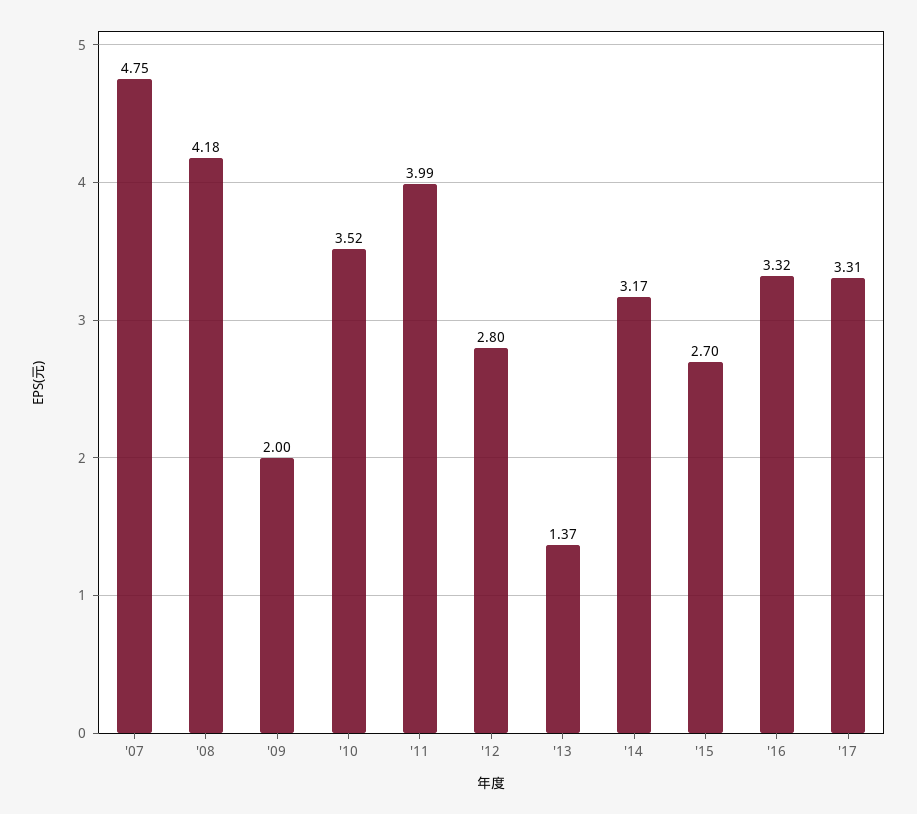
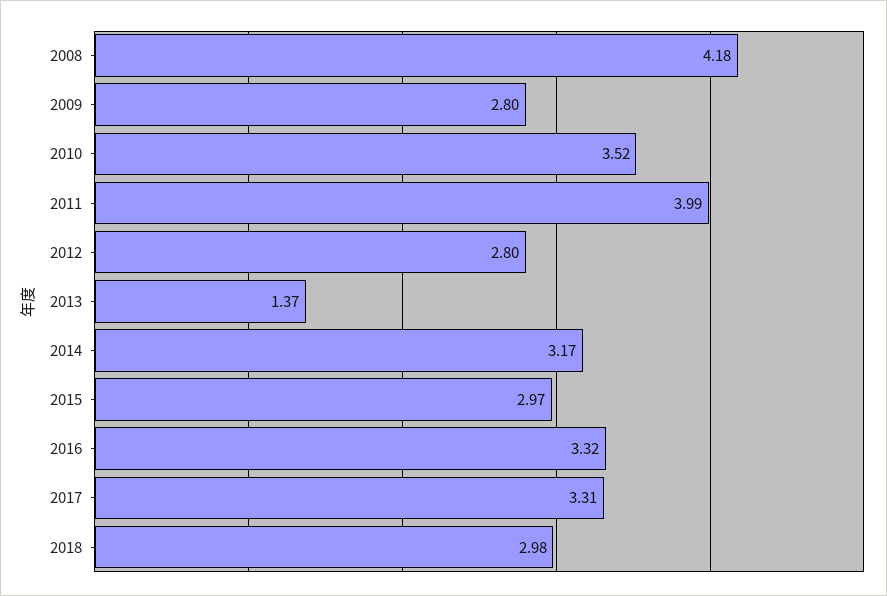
'07: 4.75 -> none
'09: 2 -> 2.8
'15: 2.7 -> 2.97
2018: none -> 2.98

